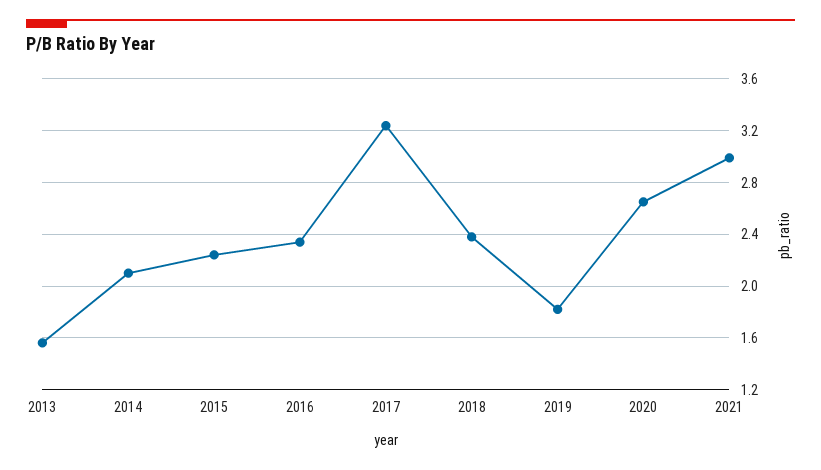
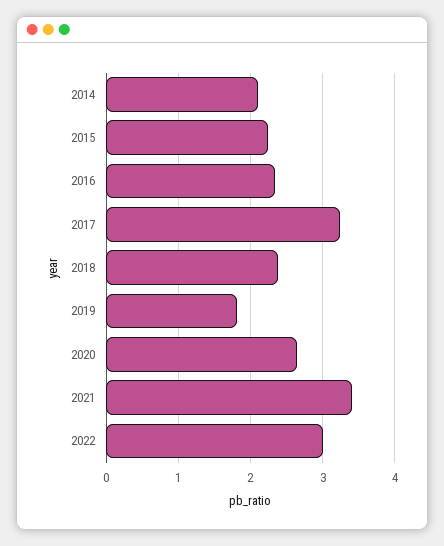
2013: 1.55 -> none
2021: 3 -> 3.4
2022: none -> 3

